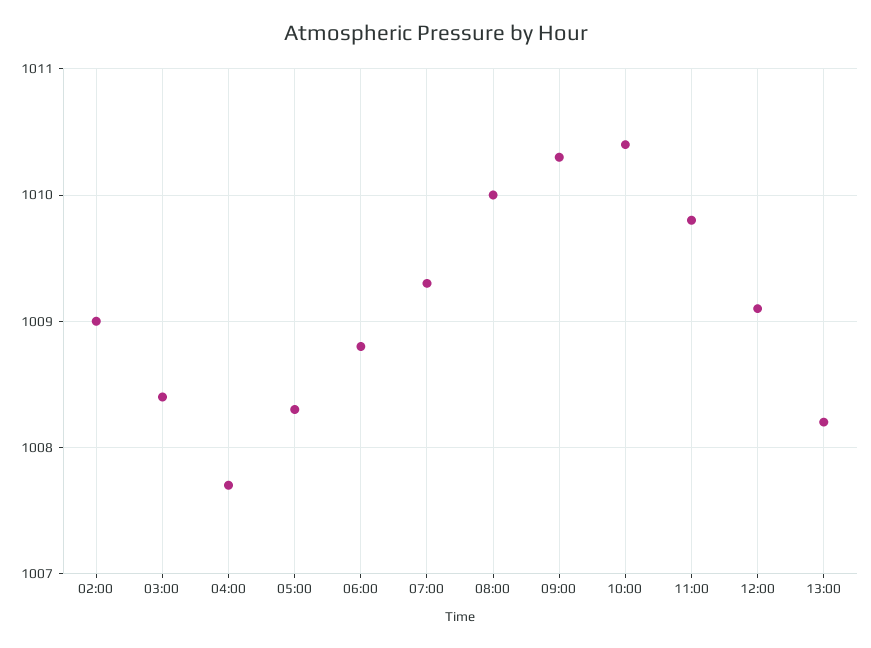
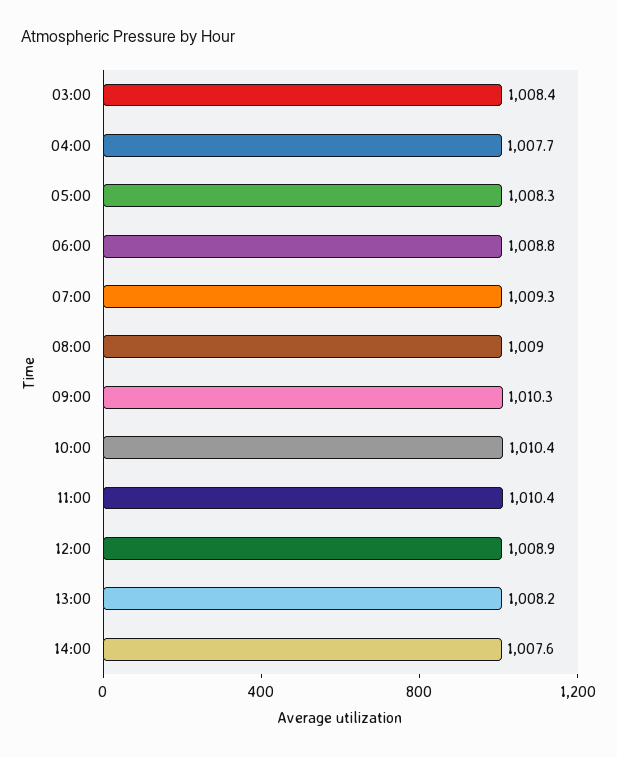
02:00: 1009 -> none
08:00: 1010 -> 1009
11:00: 1009.8 -> 1010.4
12:00: 1009.1 -> 1008.9
14:00: none -> 1007.6

